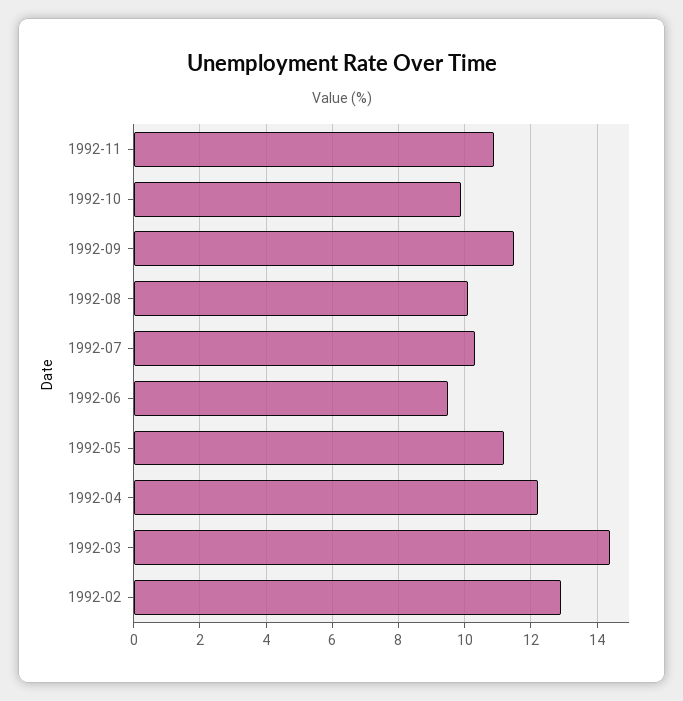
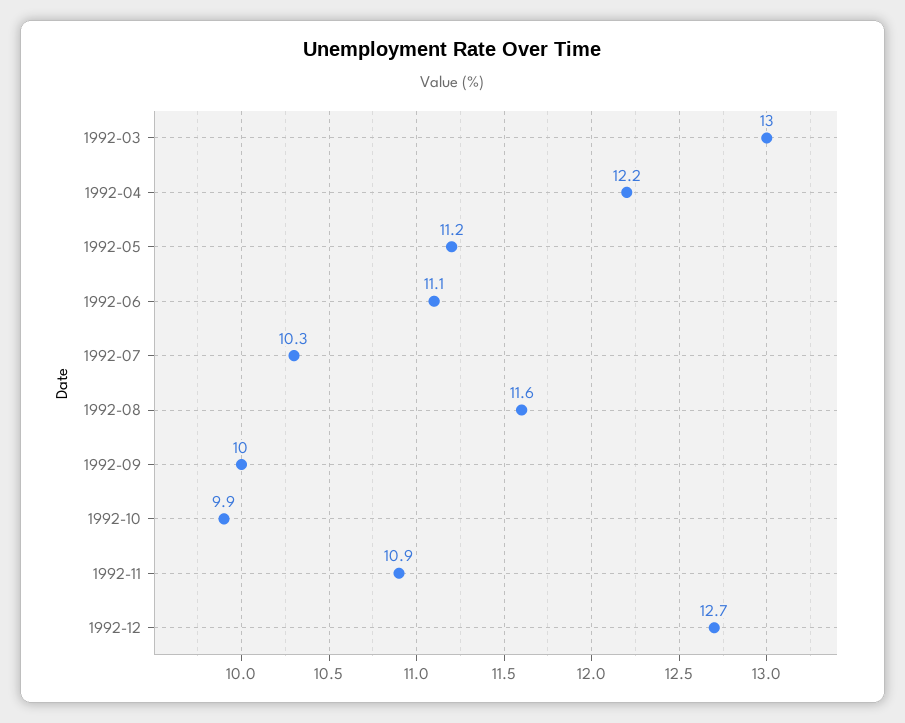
1992-09: 11.5 -> 10
1992-08: 10 -> 11.6
1992-06: 9.5 -> 11.1
1992-03: 14.5 -> 13
1992-02: 13 -> none
1992-12: none -> 12.7

